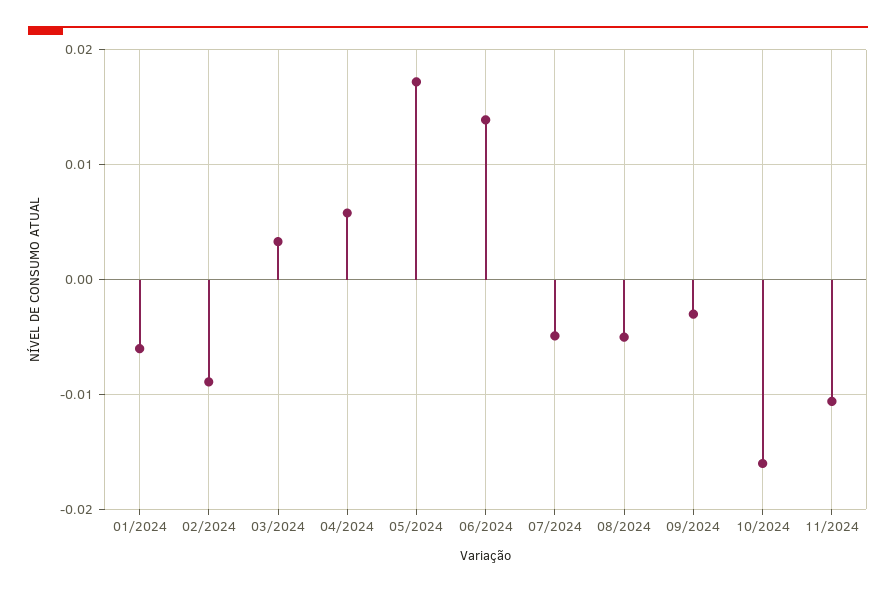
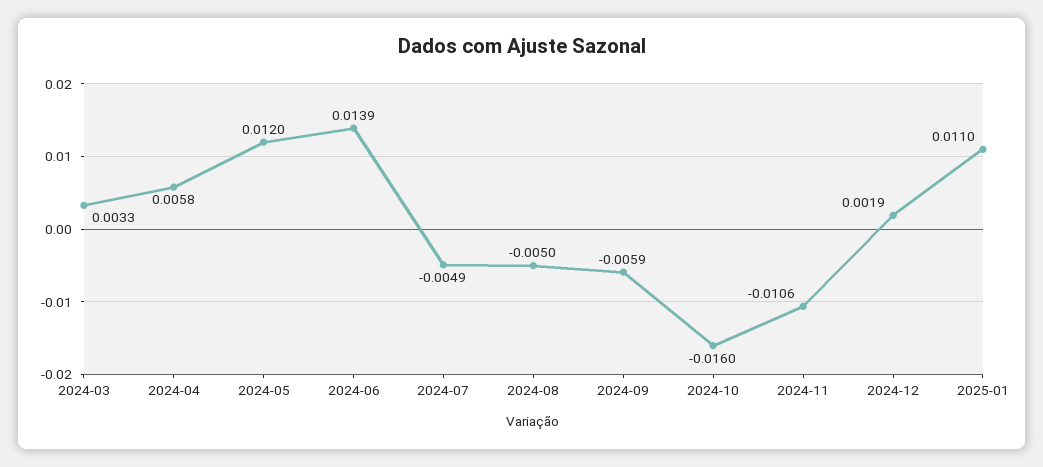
01/2024: -0.006 -> none
02/2024: -0.009 -> none
05/2024: 0.017 -> 0.012
09/2024: -0.003 -> -0.0059
2024-12: none -> 0.0019
2025-01: none -> 0.011

